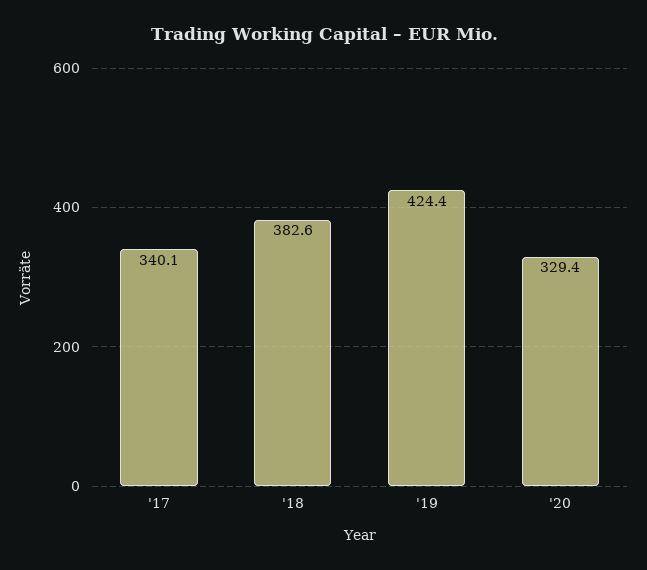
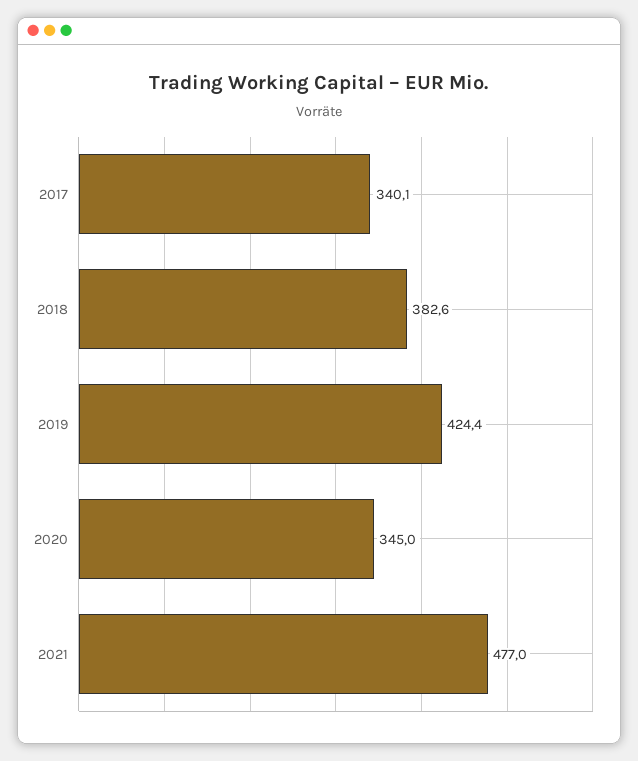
'20: 329.4 -> 345
2021: none -> 477

